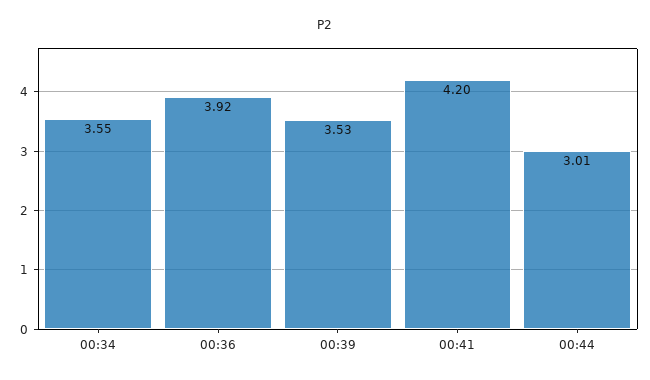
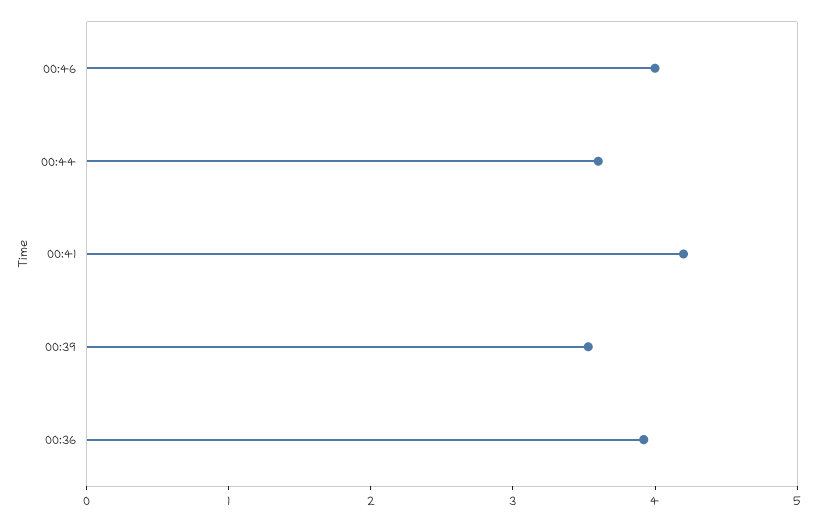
00:34: 3.55 -> none
00:44: 3.01 -> 3.6
00:46: none -> 4

